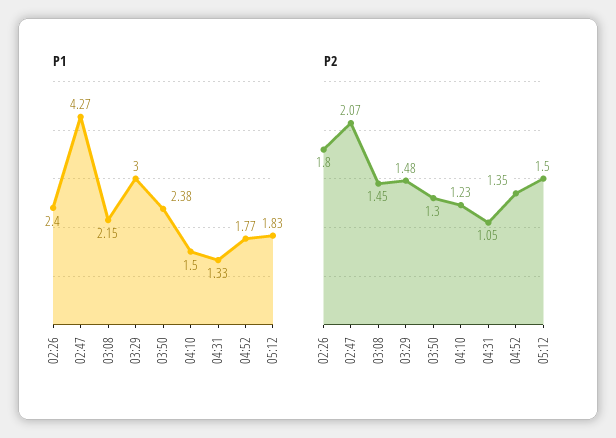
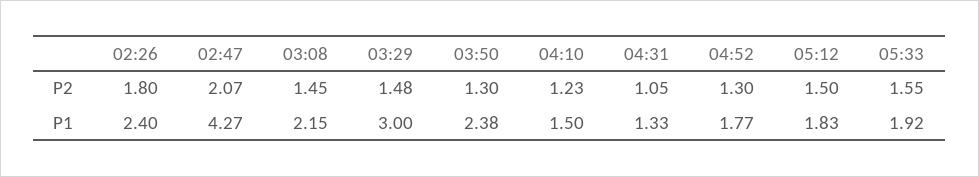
P2, 04:52: 1.35 -> 1.3
P2, 05:33: none -> 1.55
P1, 05:33: none -> 1.92

